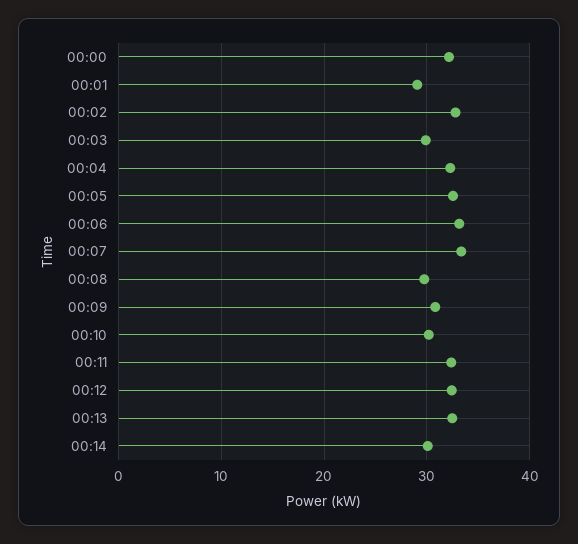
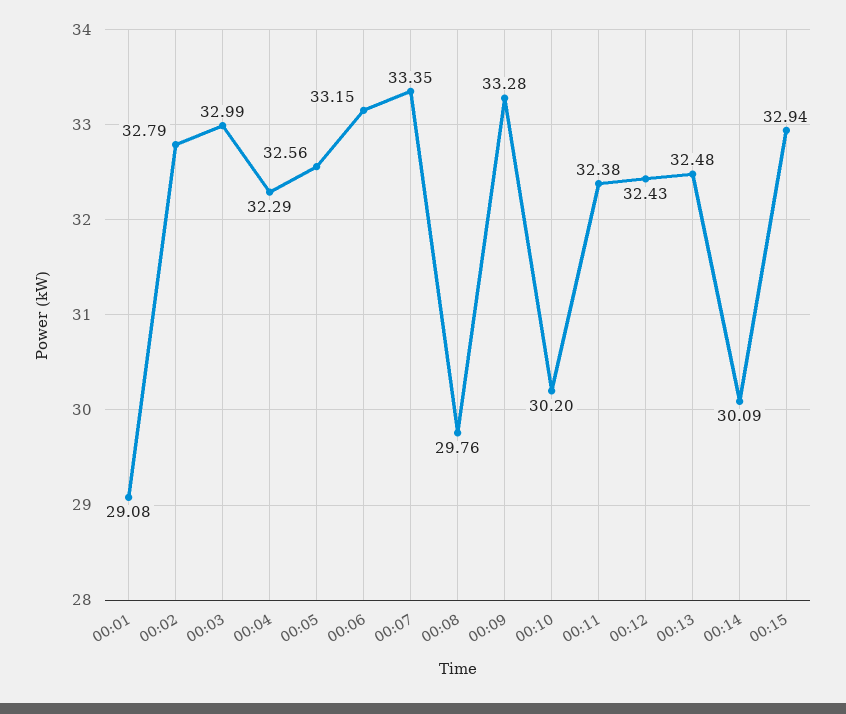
00:00: 32 -> none
00:03: 30 -> 32.99
00:09: 31 -> 33.28
00:15: none -> 32.94

